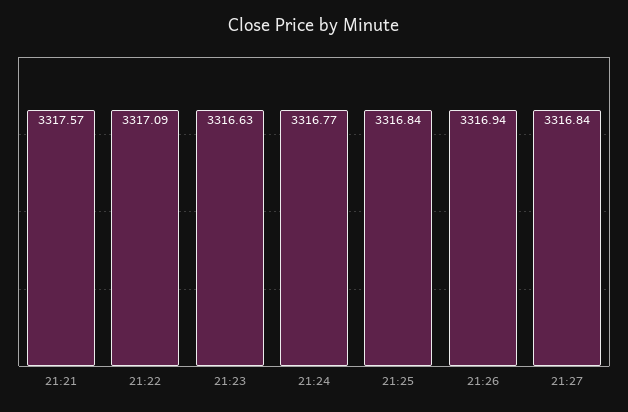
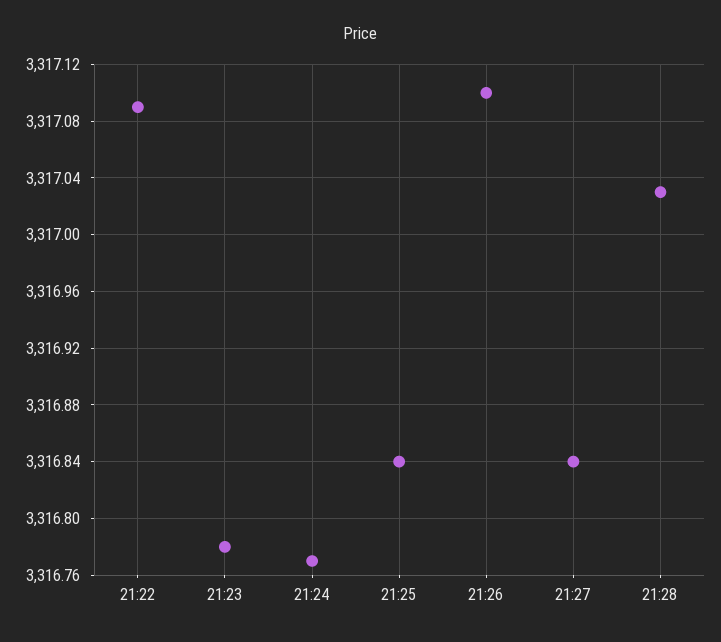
21:21: 3317.57 -> none
21:23: 3316.63 -> 3316.78
21:26: 3316.94 -> 3317.1
21:28: none -> 3317.03

